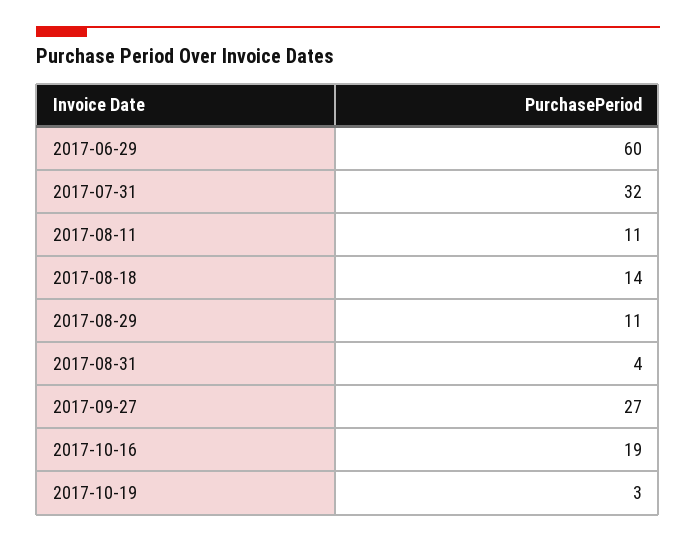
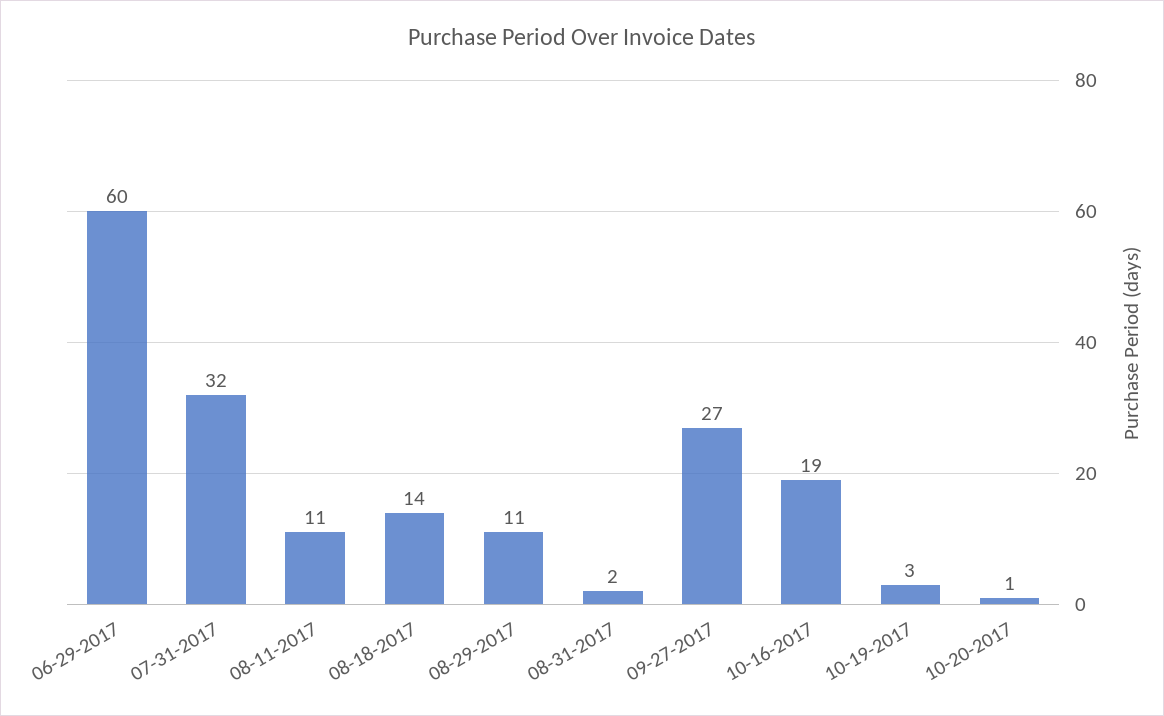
2017-08-31: 4 -> 2
10-20-2017: none -> 1

